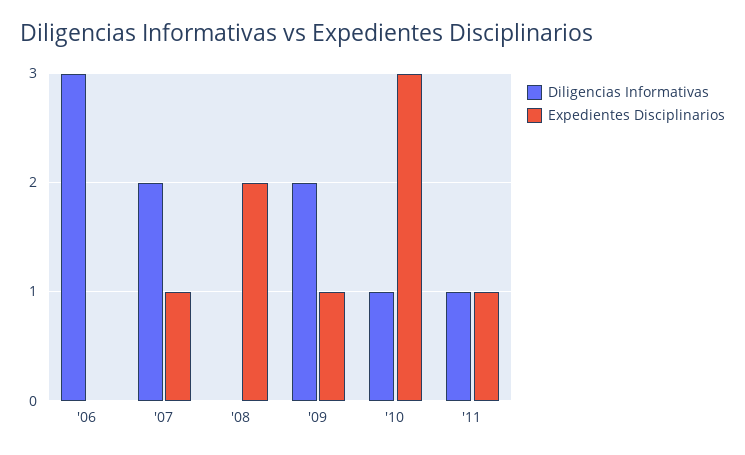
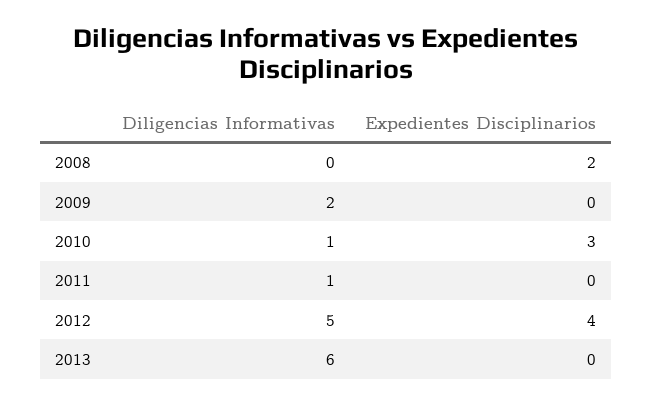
Diligencias Informativas, '06: 3 -> none
Expedientes Disciplinarios, '06: 0 -> none
Diligencias Informativas, '07: 2 -> none
Expedientes Disciplinarios, '07: 1 -> none
Expedientes Disciplinarios, '09: 1 -> 0
Expedientes Disciplinarios, '11: 1 -> 0
Diligencias Informativas, 2012: none -> 5
Expedientes Disciplinarios, 2012: none -> 4
Diligencias Informativas, 2013: none -> 6
Expedientes Disciplinarios, 2013: none -> 0

